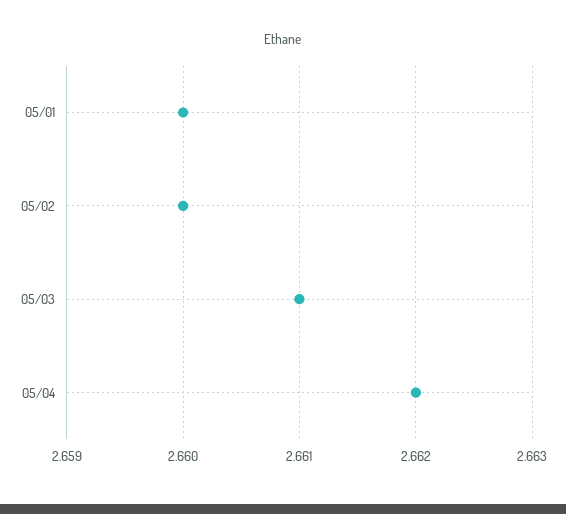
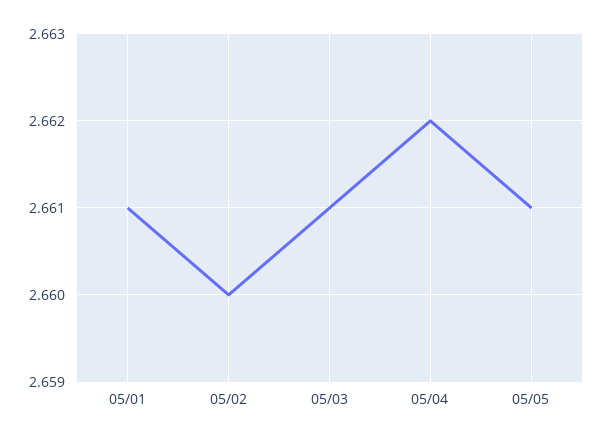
05/01: 2.66 -> 2.661
05/05: none -> 2.661

